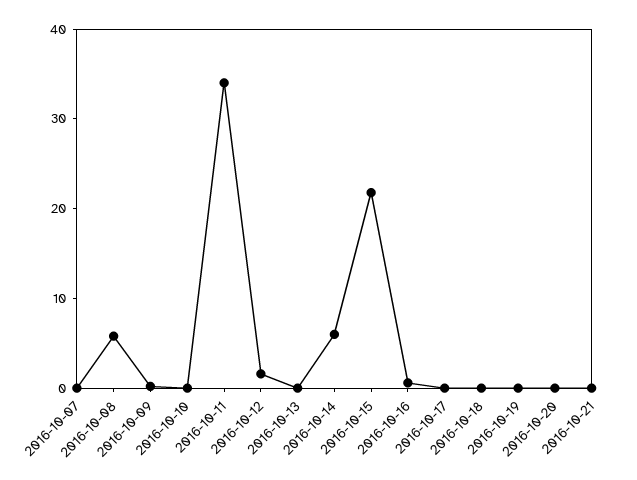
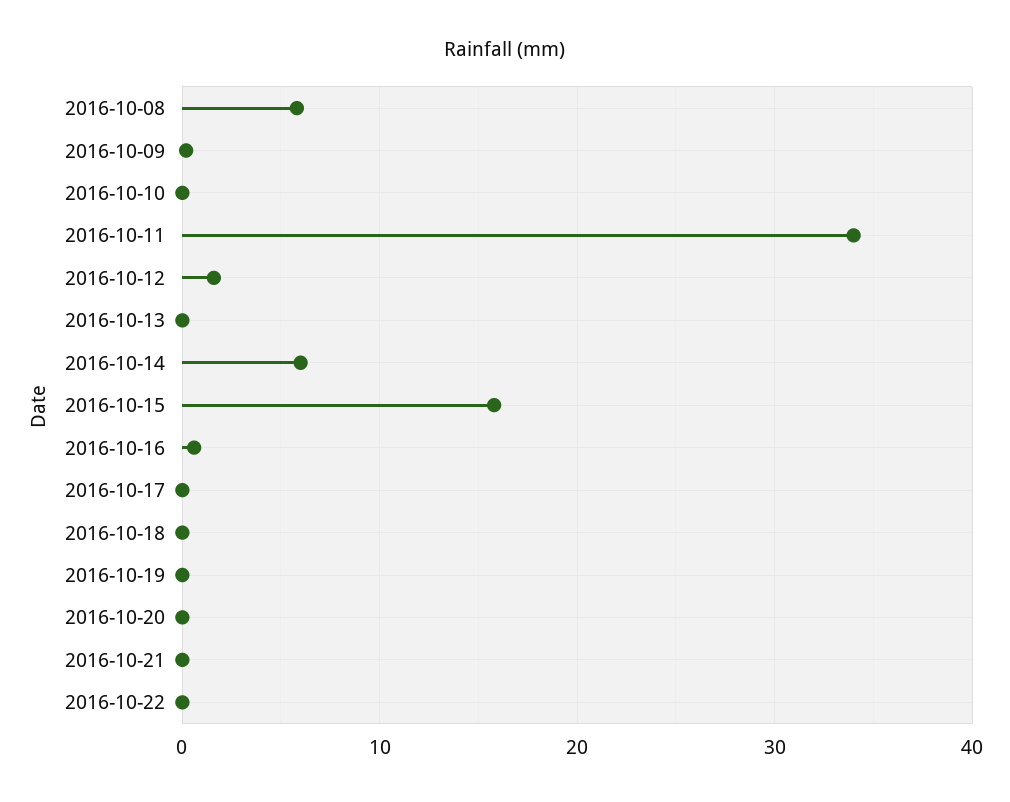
2016-10-07: 0 -> none
2016-10-15: 22 -> 16
2016-10-22: none -> 0

